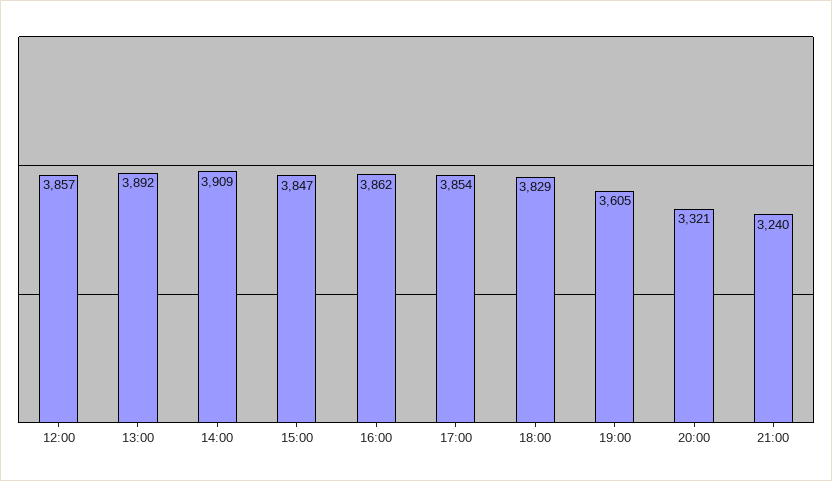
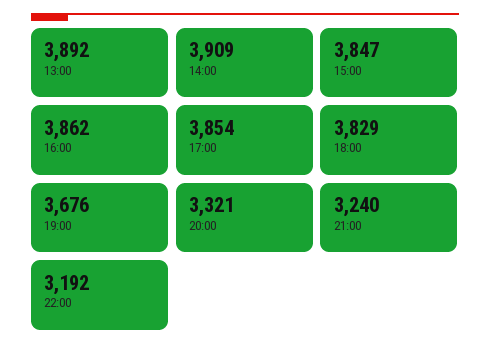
12:00: 3857 -> none
19:00: 3605 -> 3676
22:00: none -> 3192

